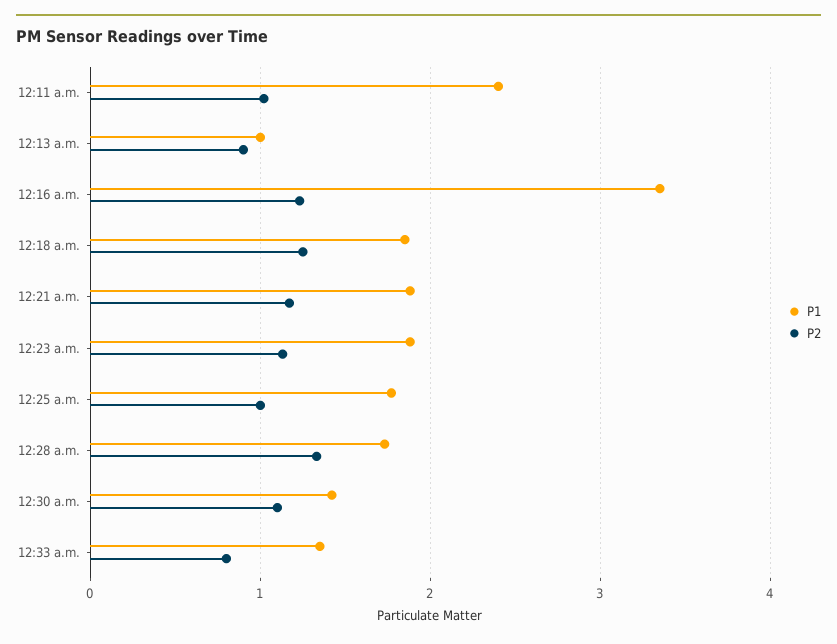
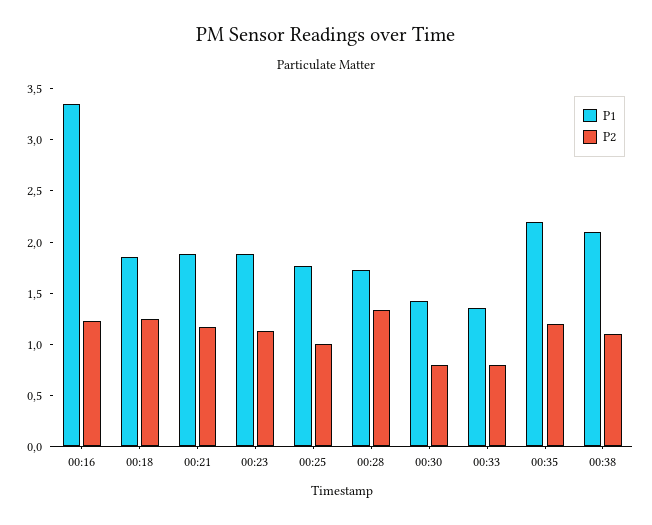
P1, 12:11 a.m.: 2.4 -> none
P2, 12:11 a.m.: 1 -> none
P1, 12:13 a.m.: 1 -> none
P2, 12:13 a.m.: 0.9 -> none
P2, 12:30 a.m.: 1.1 -> 0.8
P1, 00:35: none -> 2.2
P2, 00:35: none -> 1.2
P1, 00:38: none -> 2.1
P2, 00:38: none -> 1.1

